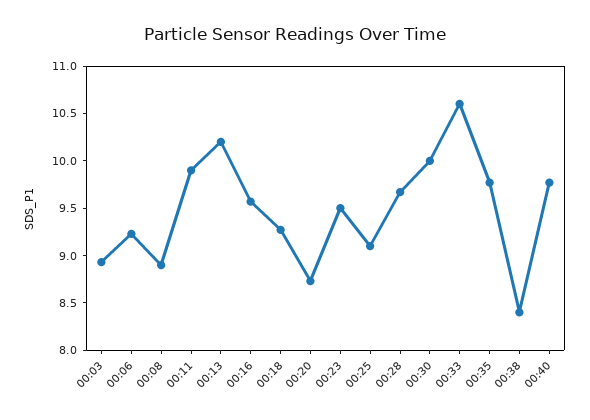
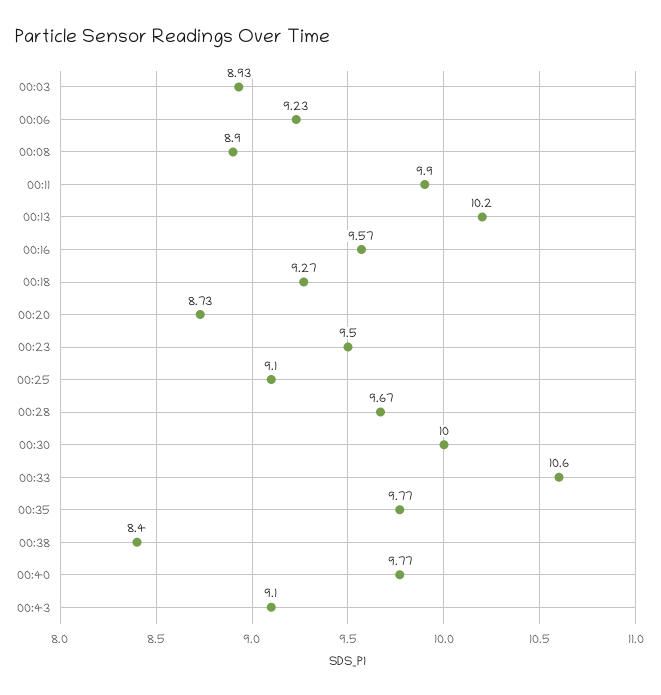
00:43: none -> 9.1

